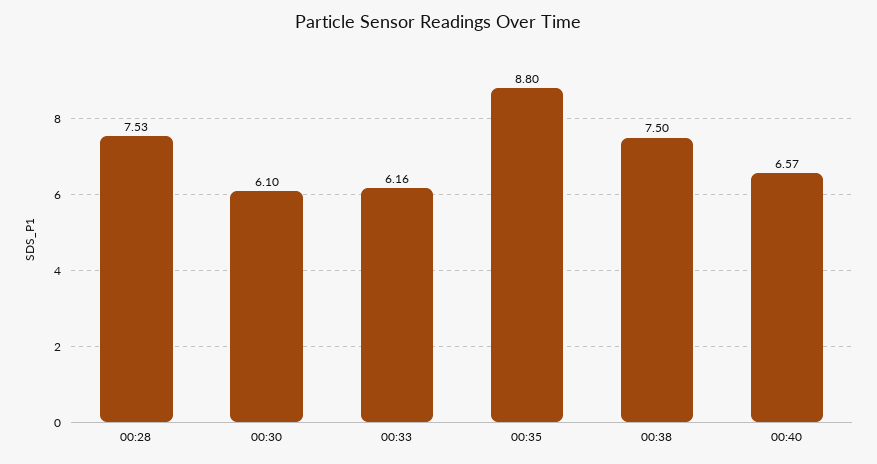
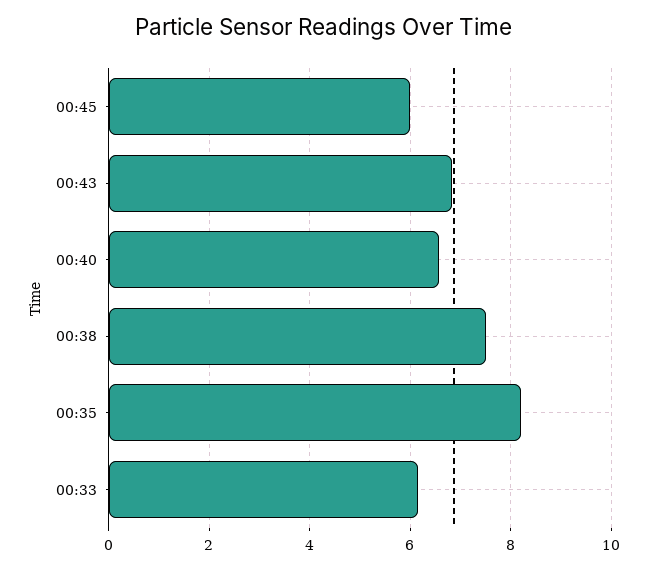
00:28: 7.53 -> none
00:30: 6.1 -> none
00:35: 8.8 -> 8.2
00:45: none -> 6
00:43: none -> 6.8

